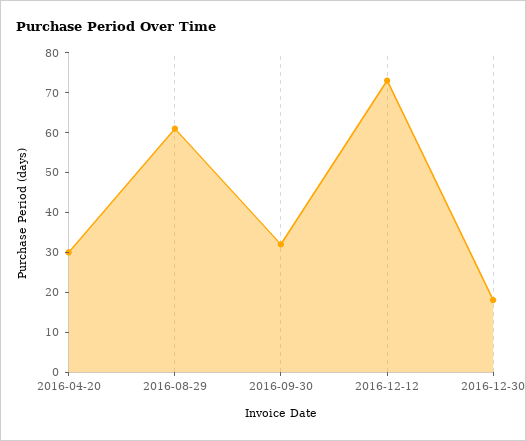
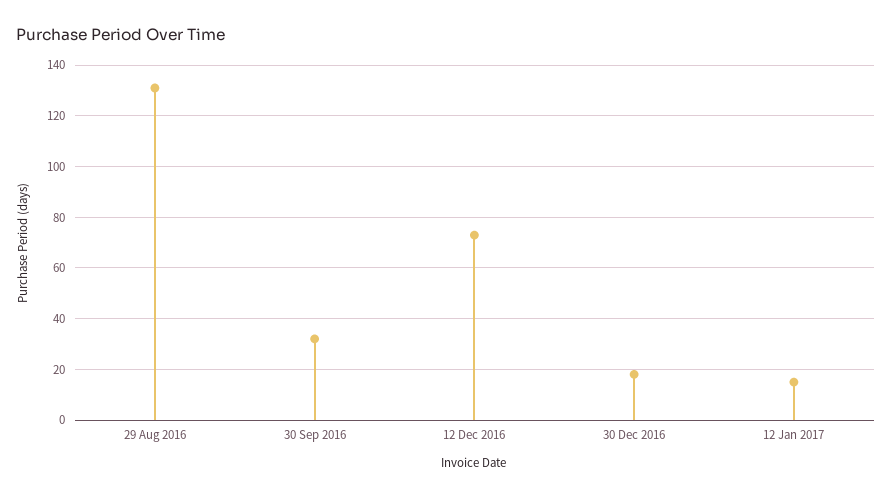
2016-04-20: 30 -> none
2016-08-29: 60 -> 130
12 Jan 2017: none -> 15

